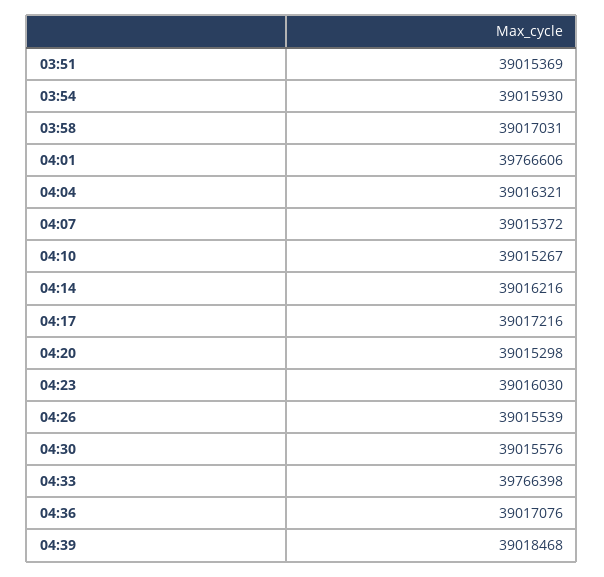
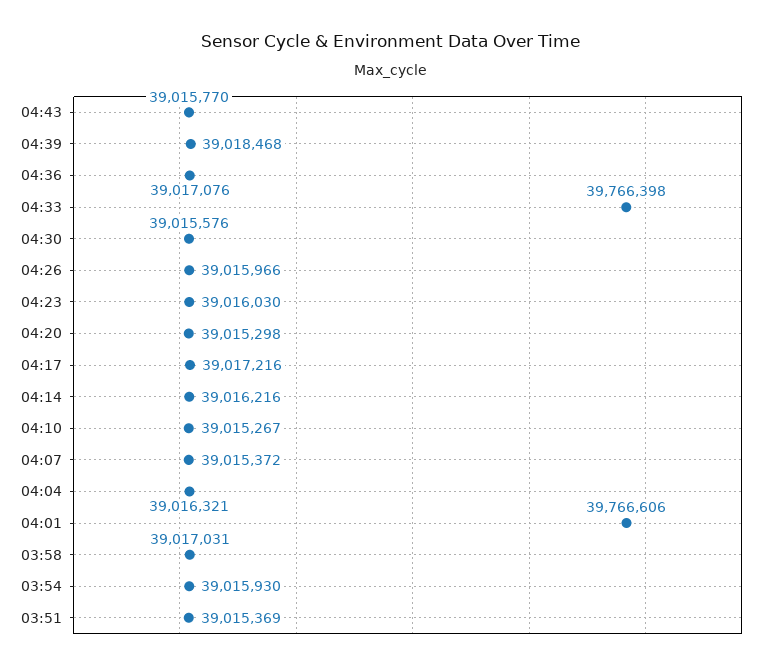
04:26: 39015539 -> 39015966
04:43: none -> 39015770

